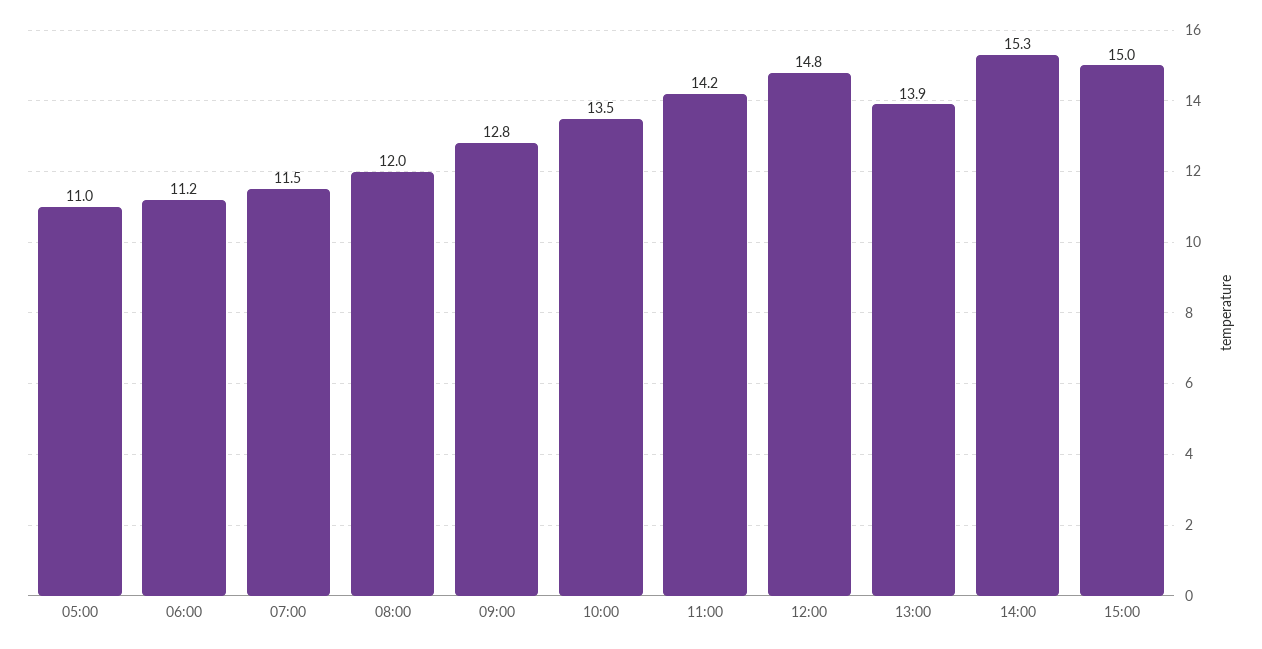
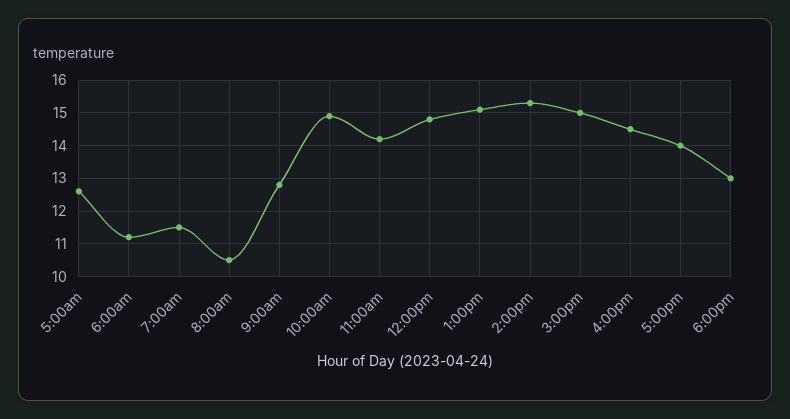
05:00: 11 -> 12.5
08:00: 12 -> 10.5
10:00: 13.5 -> 15
13:00: 13.9 -> 15
4:00pm: none -> 14.5
5:00pm: none -> 14
6:00pm: none -> 13

